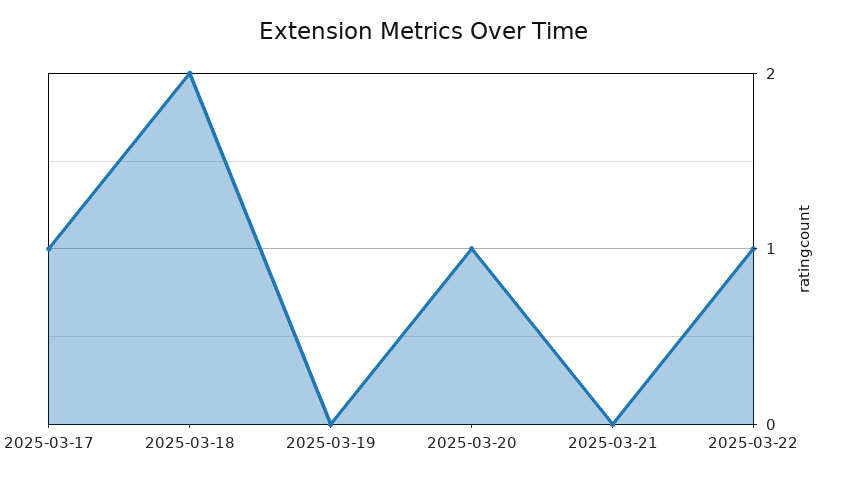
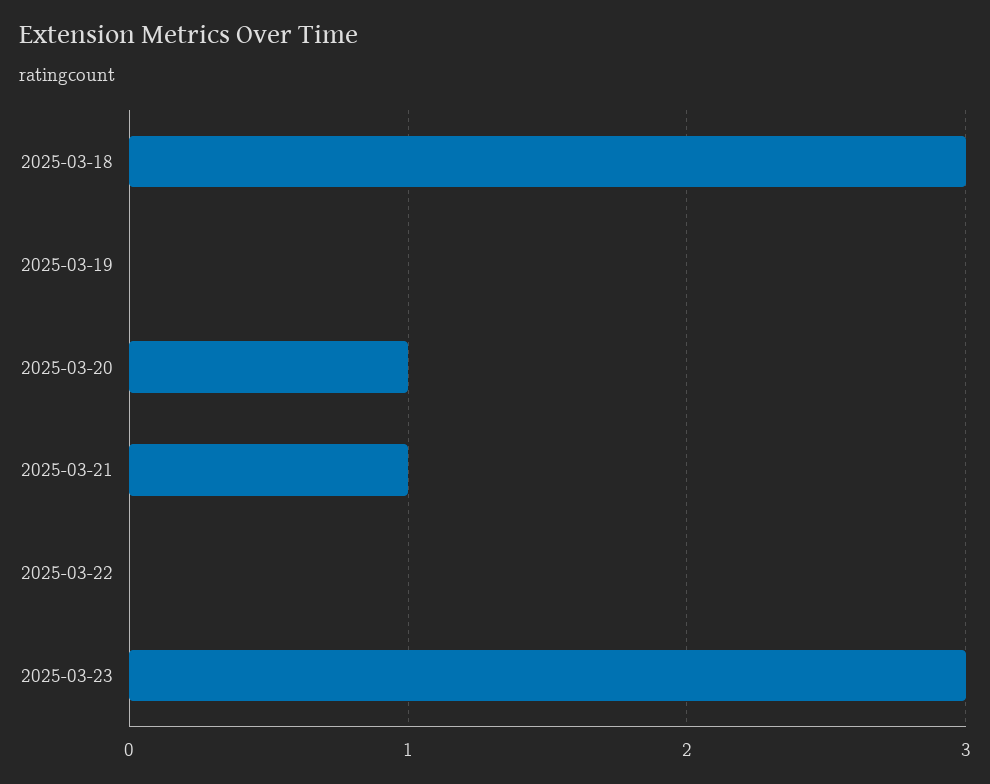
2025-03-17: 1 -> none
2025-03-18: 2 -> 3
2025-03-21: 0 -> 1
2025-03-22: 1 -> 0
2025-03-23: none -> 3

